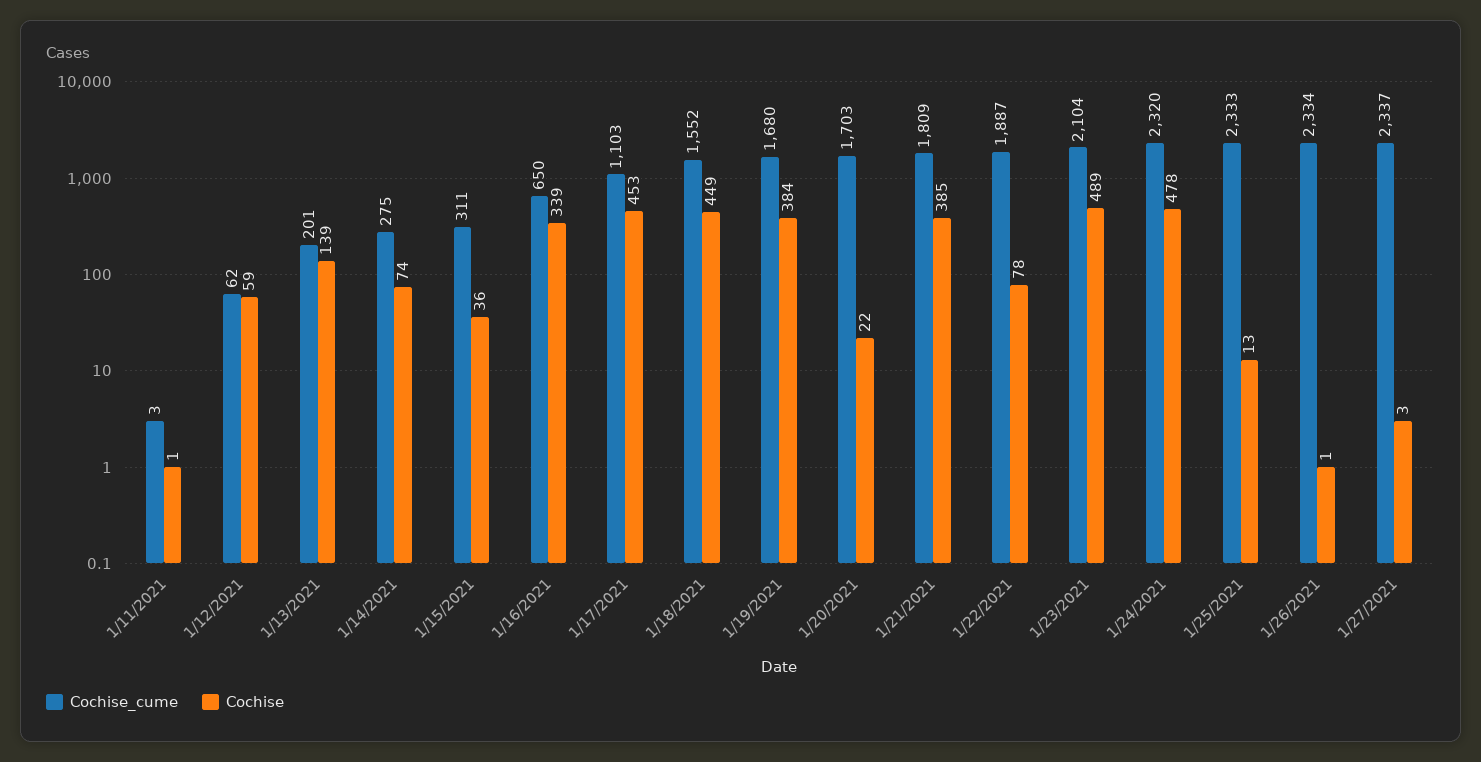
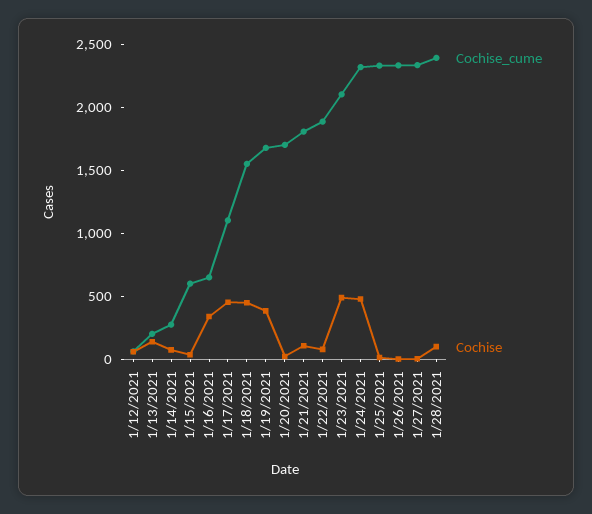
Cochise_cume, 1/11/2021: 3 -> none
Cochise, 1/11/2021: 1 -> none
Cochise_cume, 1/15/2021: 311 -> 600
Cochise, 1/21/2021: 385 -> 100
Cochise_cume, 1/28/2021: none -> 2400
Cochise, 1/28/2021: none -> 100

